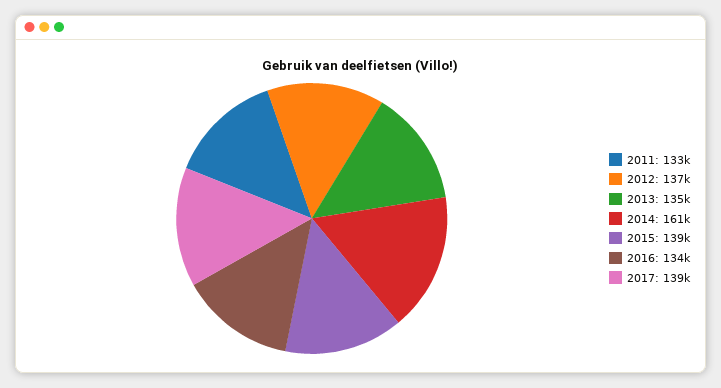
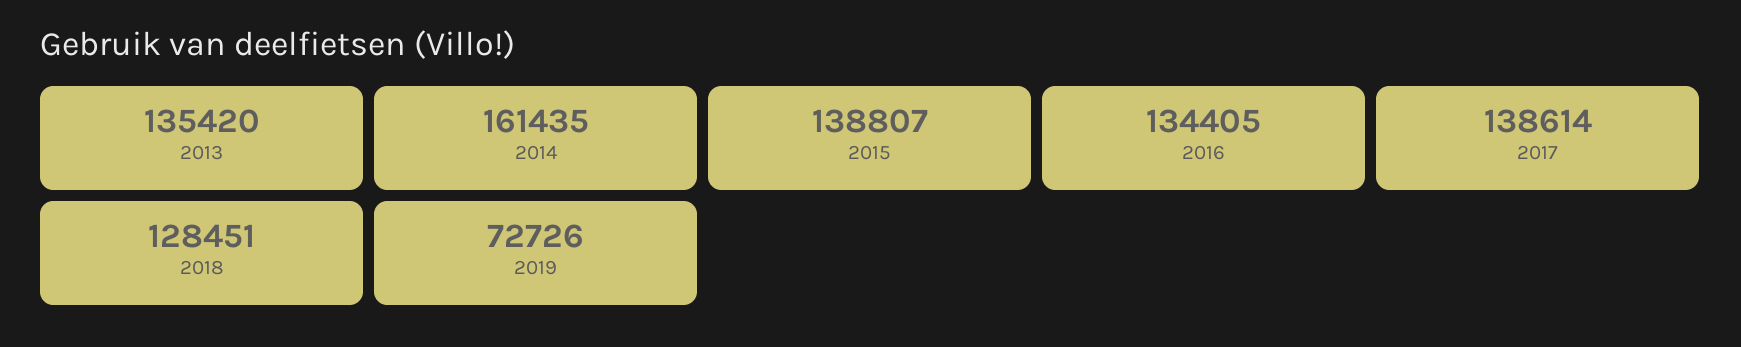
2011: 133000 -> none
2012: 137000 -> none
2018: none -> 128451
2019: none -> 72726

